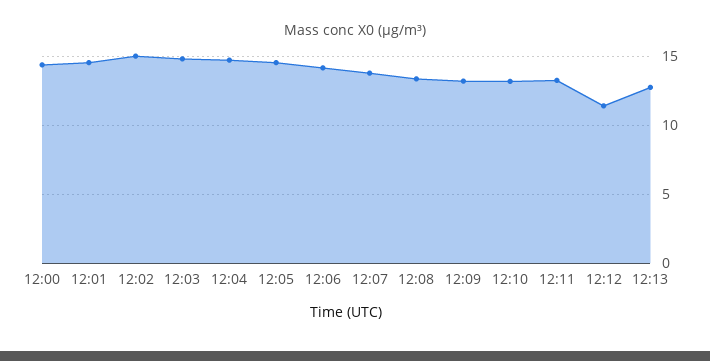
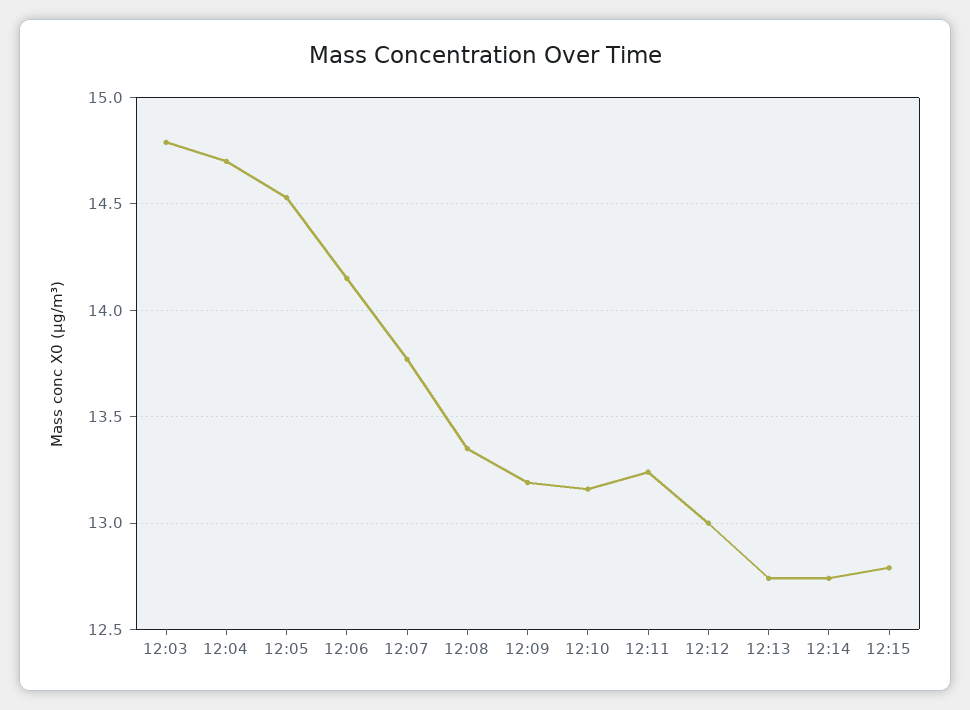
12:00: 14.5 -> none
12:01: 14.5 -> none
12:02: 15 -> none
12:12: 11.5 -> 13
12:14: none -> 12.75
12:15: none -> 12.8

